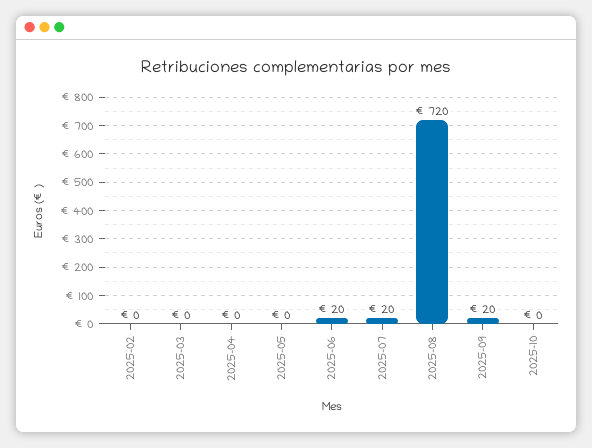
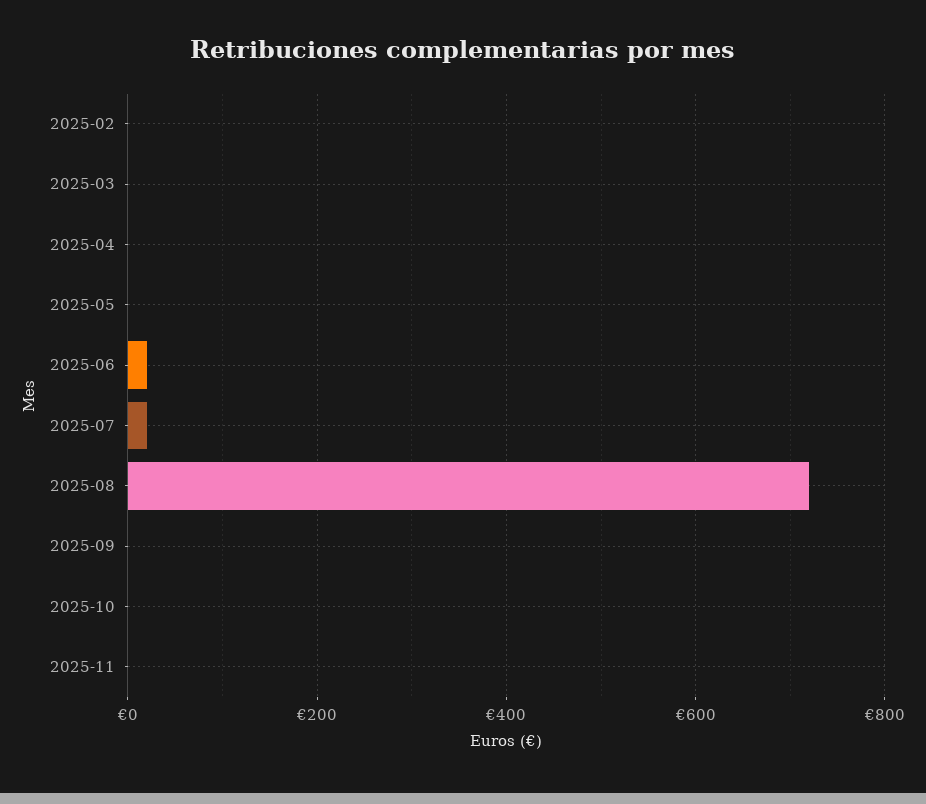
2025-09: 20 -> 0
2025-11: none -> 0

